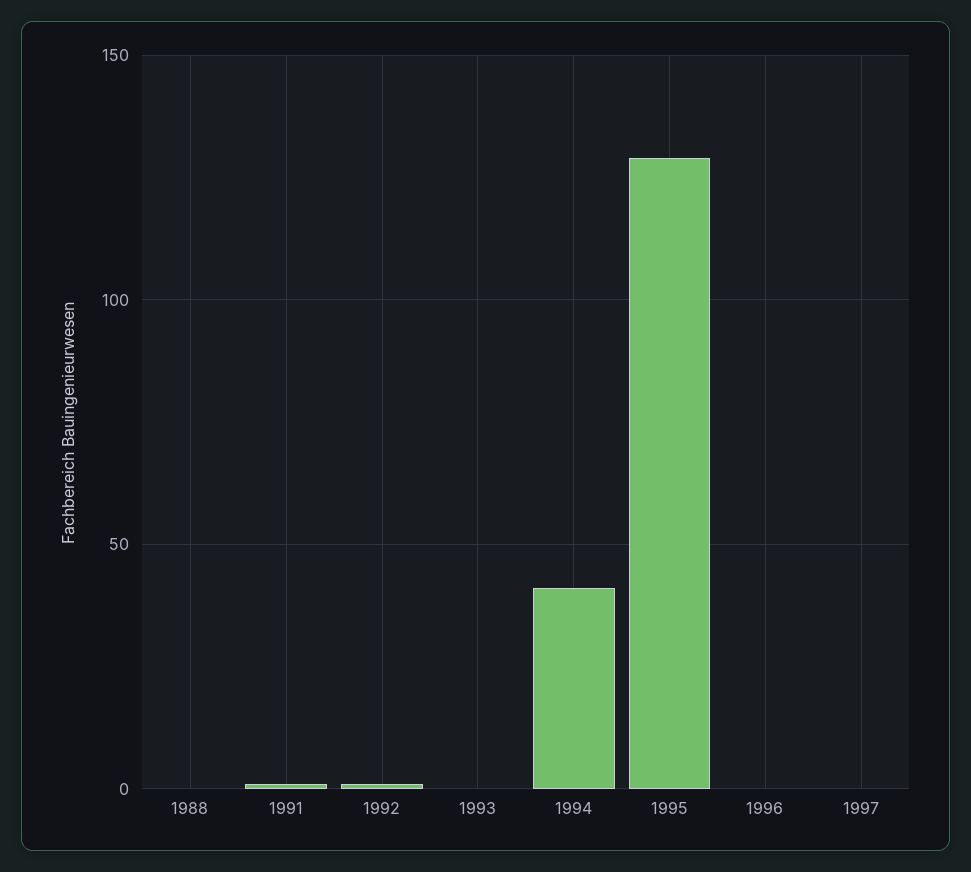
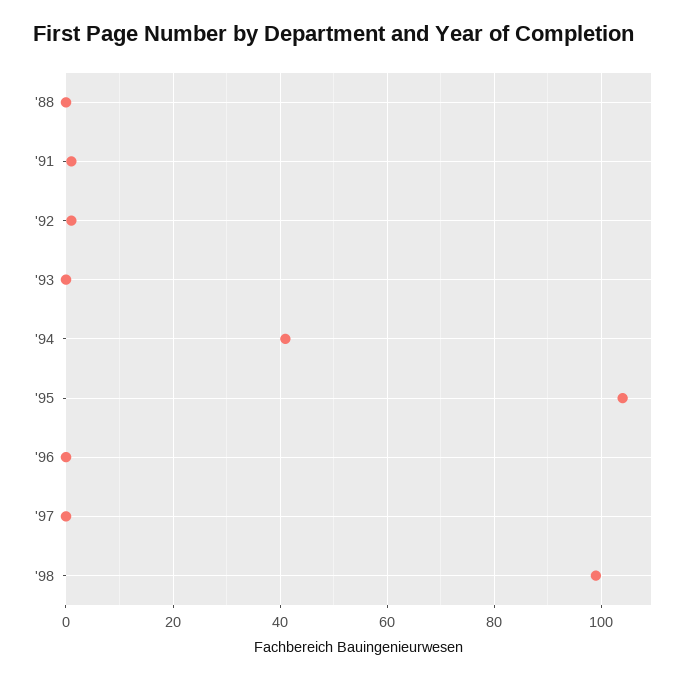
1995: 130 -> 105
'98: none -> 100

